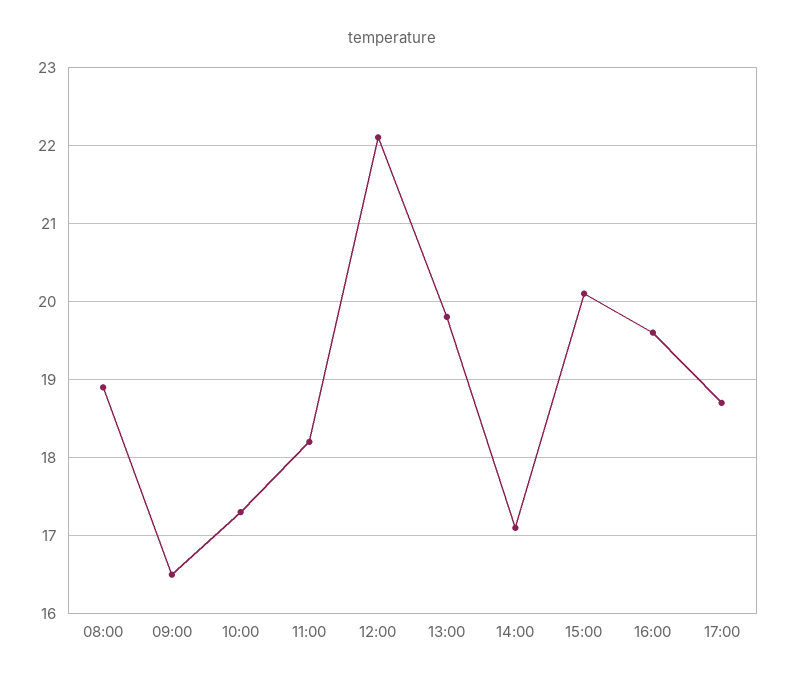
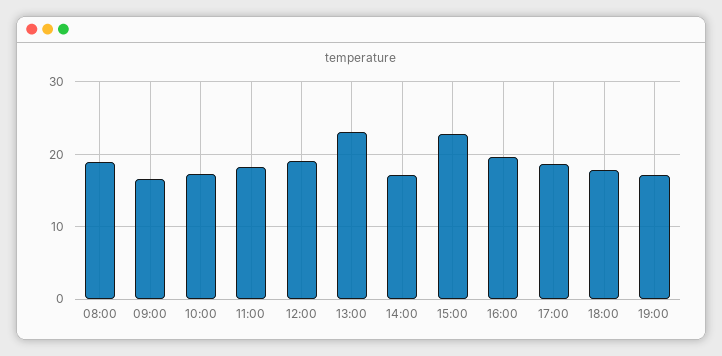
12:00: 22.1 -> 19
13:00: 19.8 -> 23
15:00: 20.1 -> 23
18:00: none -> 18
19:00: none -> 17

